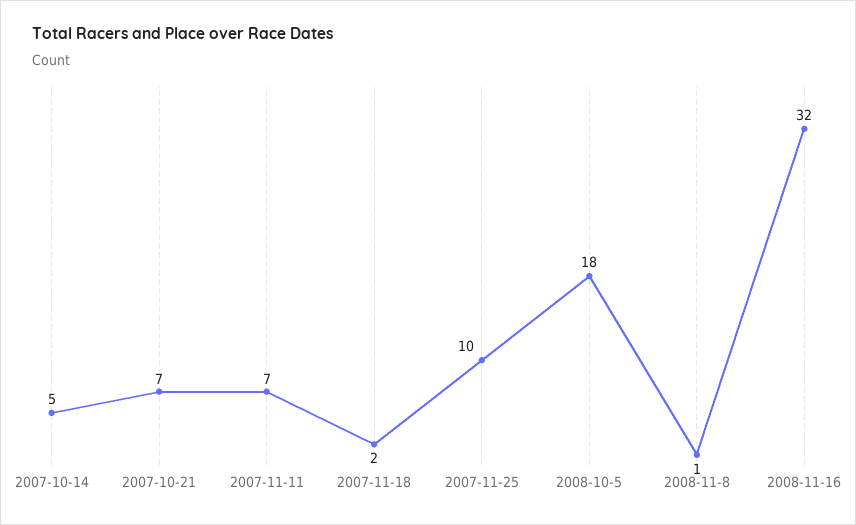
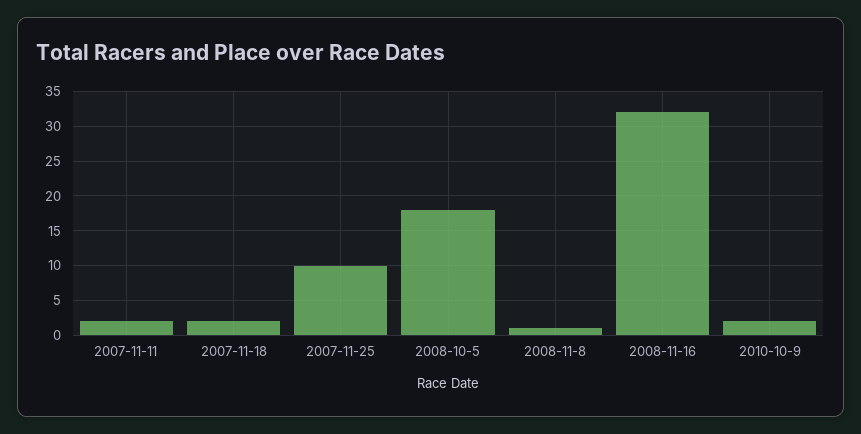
2007-10-14: 5 -> none
2007-10-21: 7 -> none
2007-11-11: 7 -> 2
2010-10-9: none -> 2

